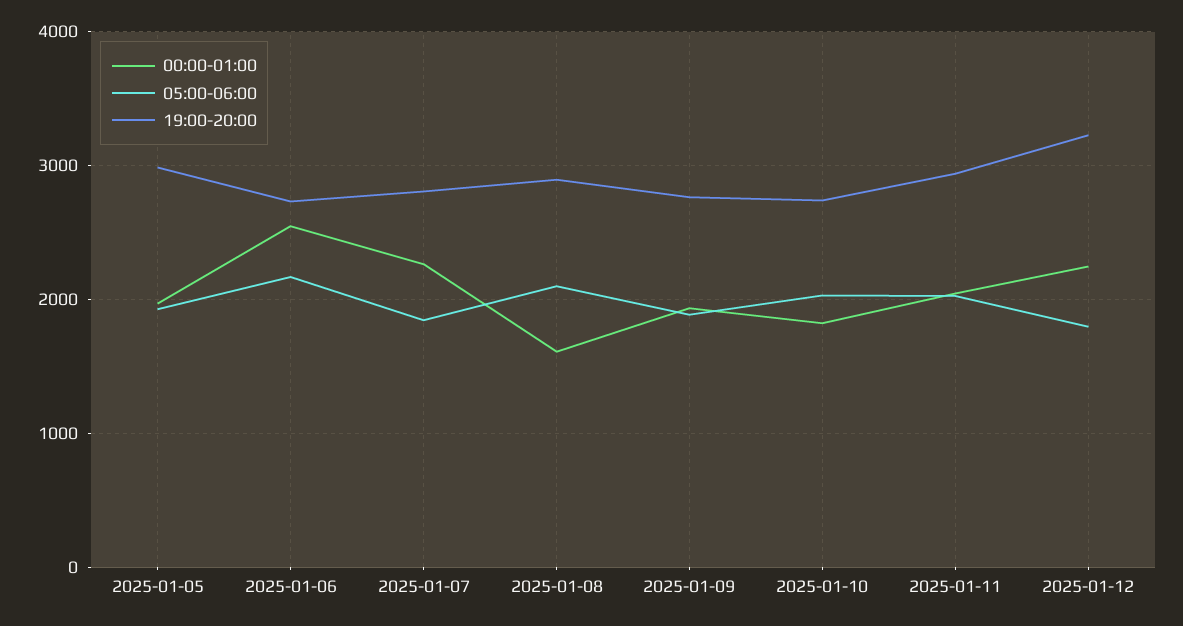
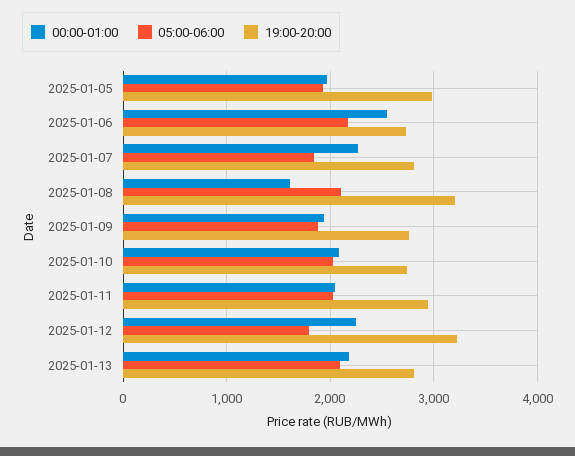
19:00-20:00, 2025-01-08: 2900 -> 3200
00:00-01:00, 2025-01-10: 1800 -> 2100
00:00-01:00, 2025-01-13: none -> 2200
05:00-06:00, 2025-01-13: none -> 2100
19:00-20:00, 2025-01-13: none -> 2800

